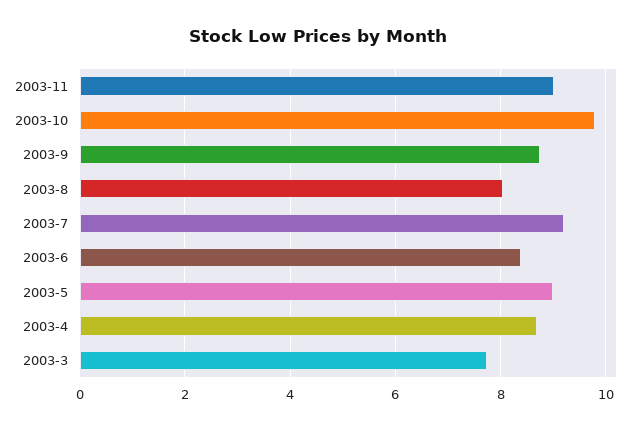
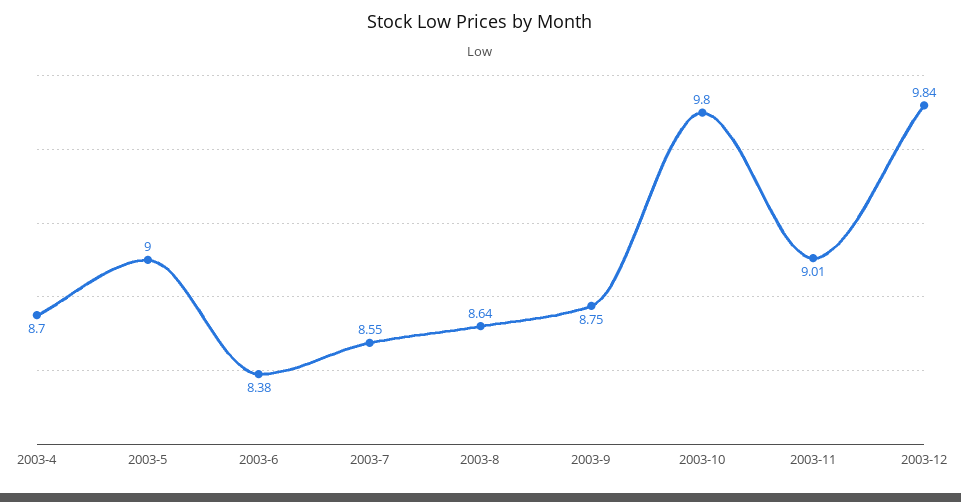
2003-8: 8 -> 8.64
2003-7: 9.2 -> 8.55
2003-3: 7.8 -> none
2003-12: none -> 9.84

